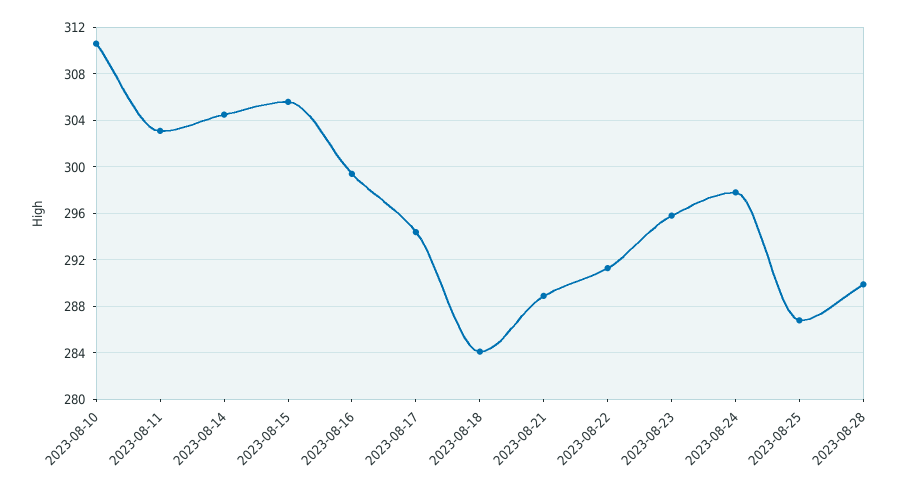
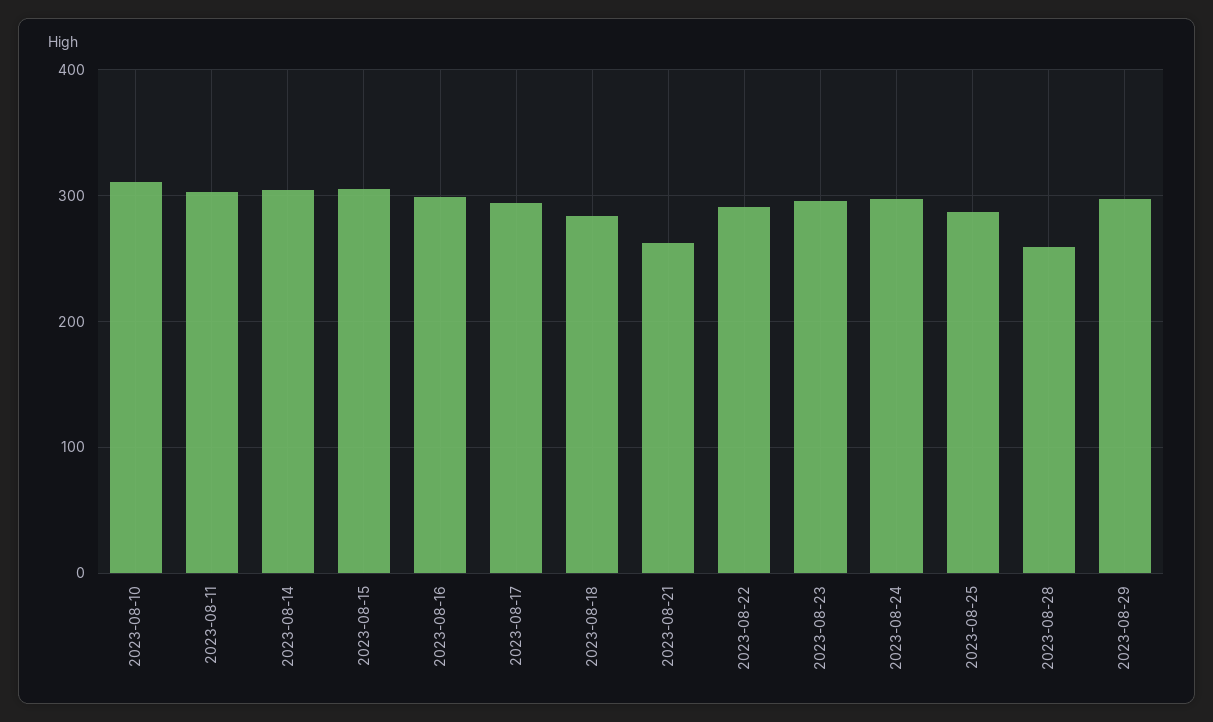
2023-08-21: 289 -> 260
2023-08-28: 290 -> 260
2023-08-29: none -> 300

